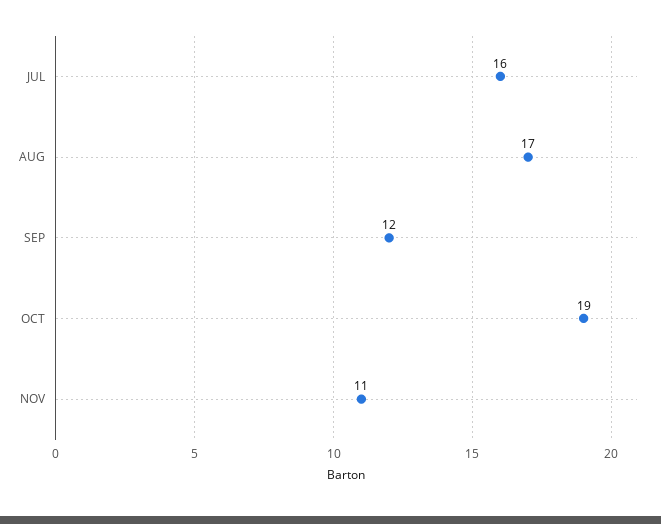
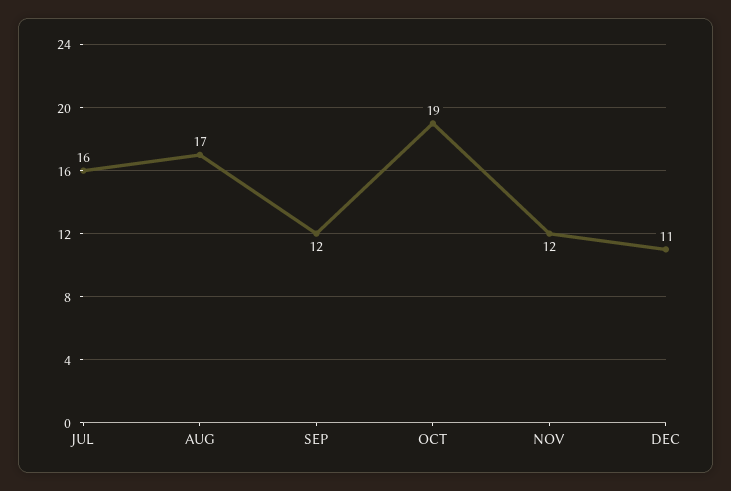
NOV: 11 -> 12
DEC: none -> 11

